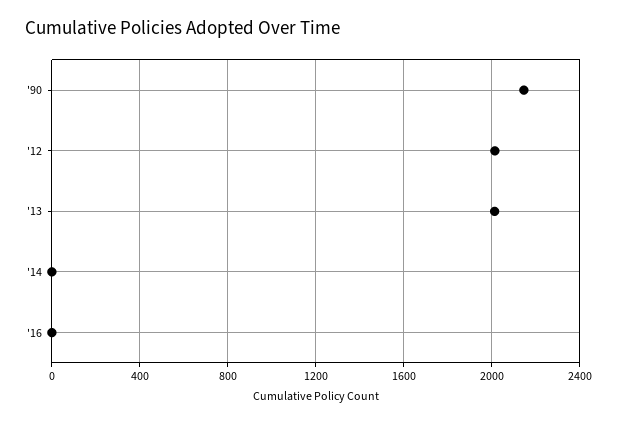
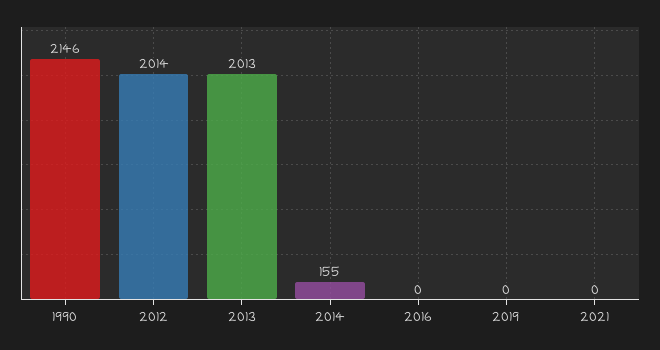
'14: 0 -> 155
2019: none -> 0
2021: none -> 0

